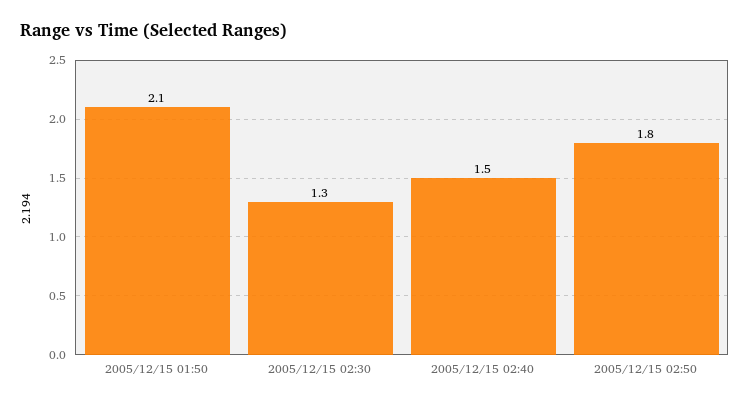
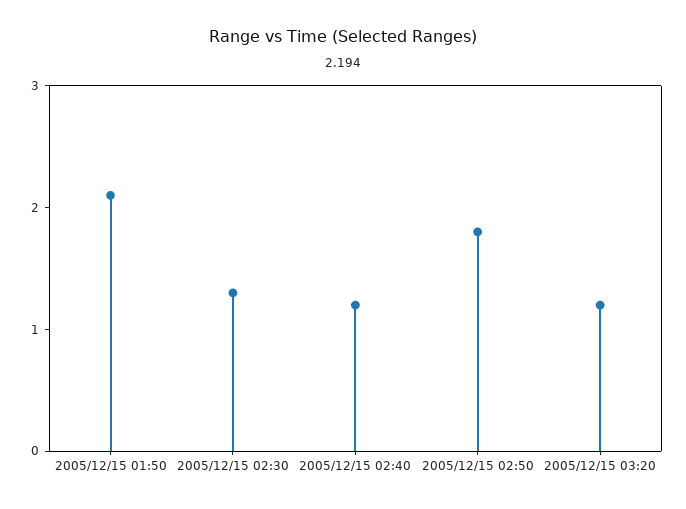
2005/12/15 02:40: 1.5 -> 1.2
2005/12/15 03:20: none -> 1.2

